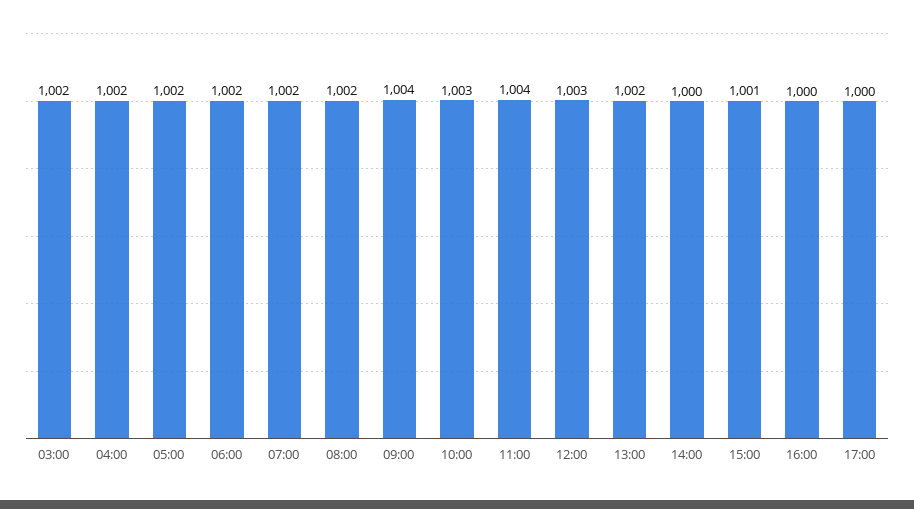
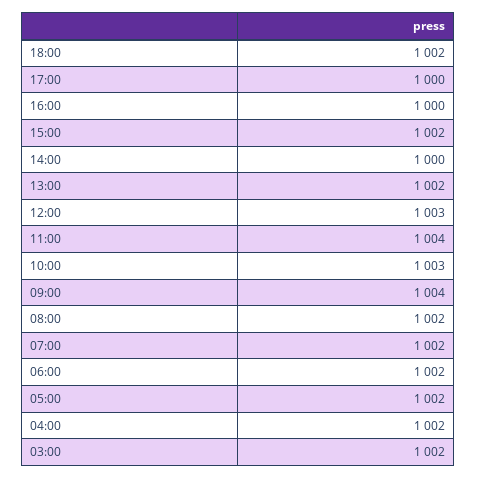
15:00: 1001 -> 1002
18:00: none -> 1002

